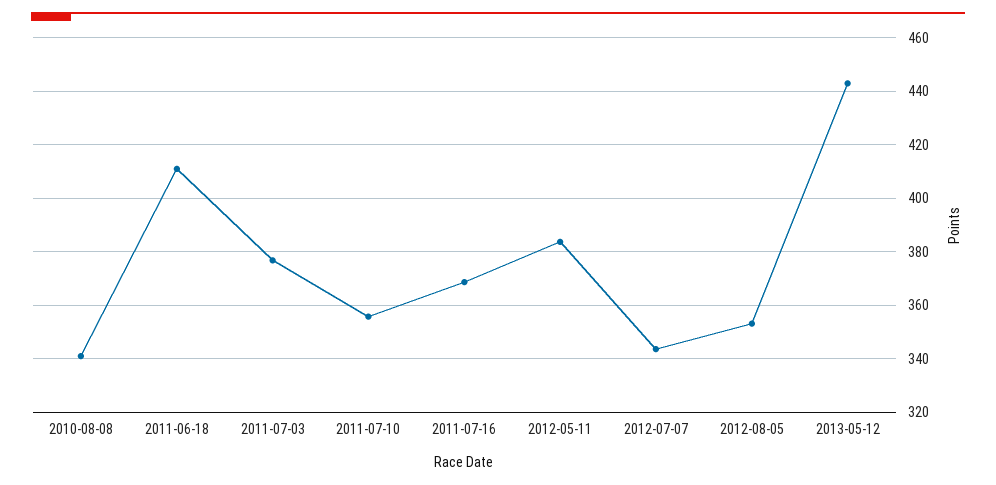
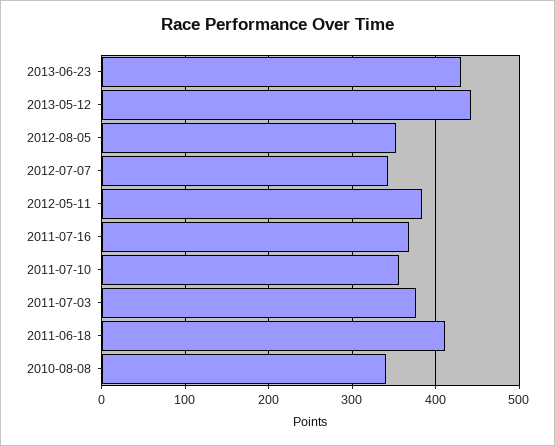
2013-06-23: none -> 430

